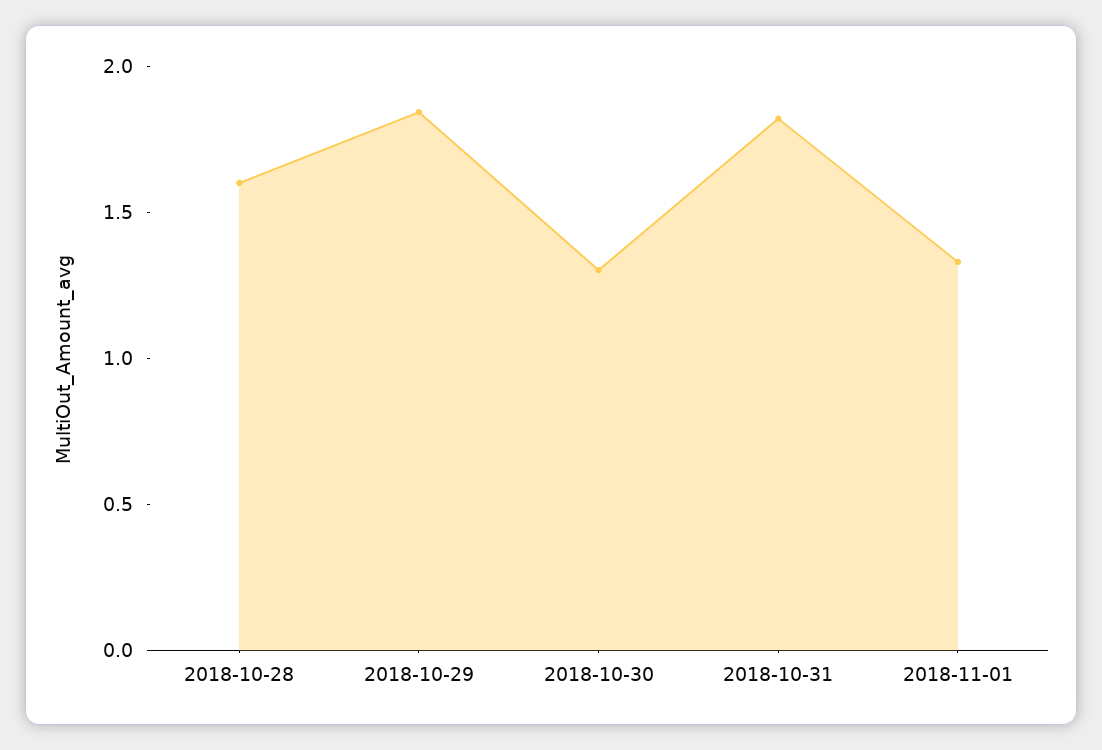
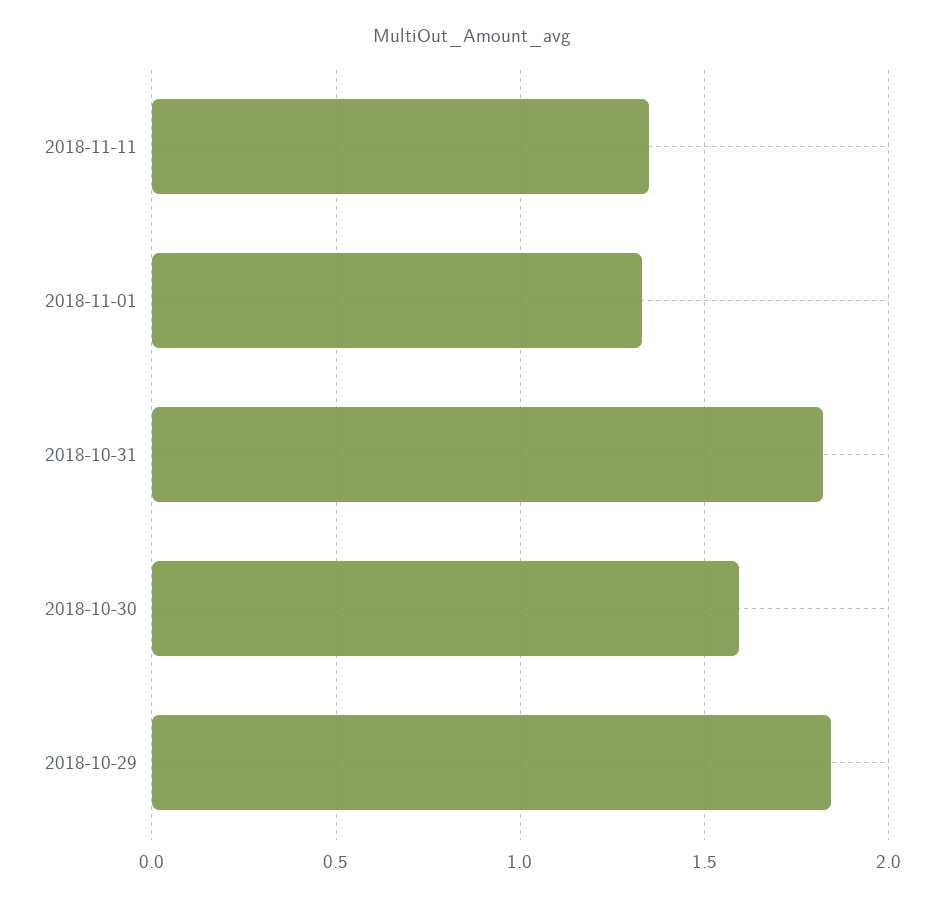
2018-10-28: 1.6 -> none
2018-10-30: 1.3 -> 1.6
2018-11-11: none -> 1.35

